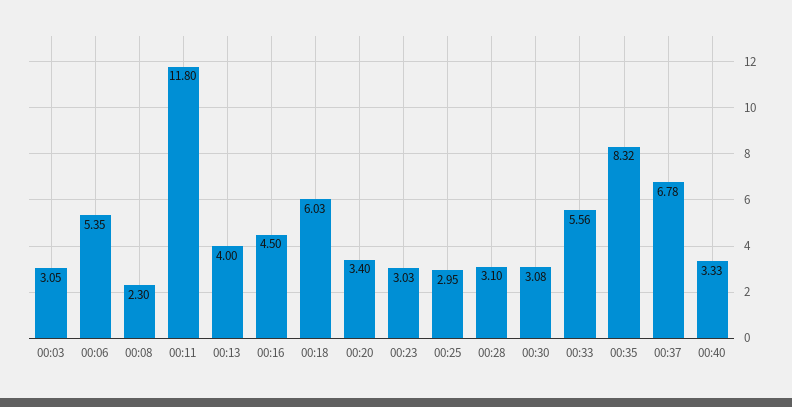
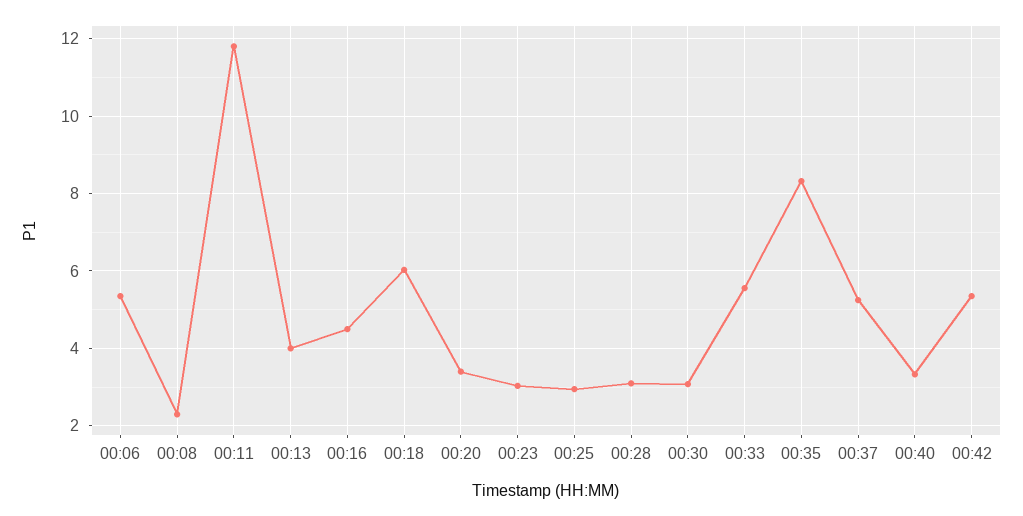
00:03: 3.05 -> none
00:37: 6.78 -> 5.2
00:42: none -> 5.4

